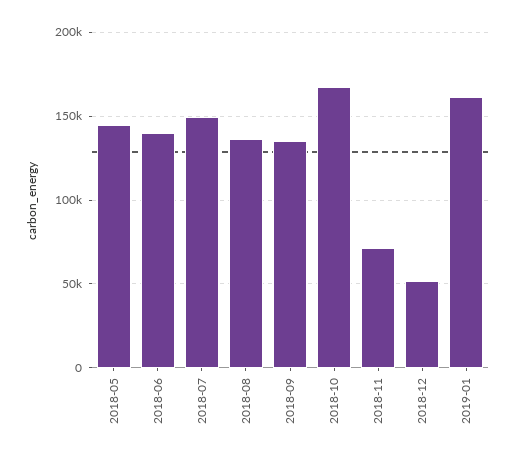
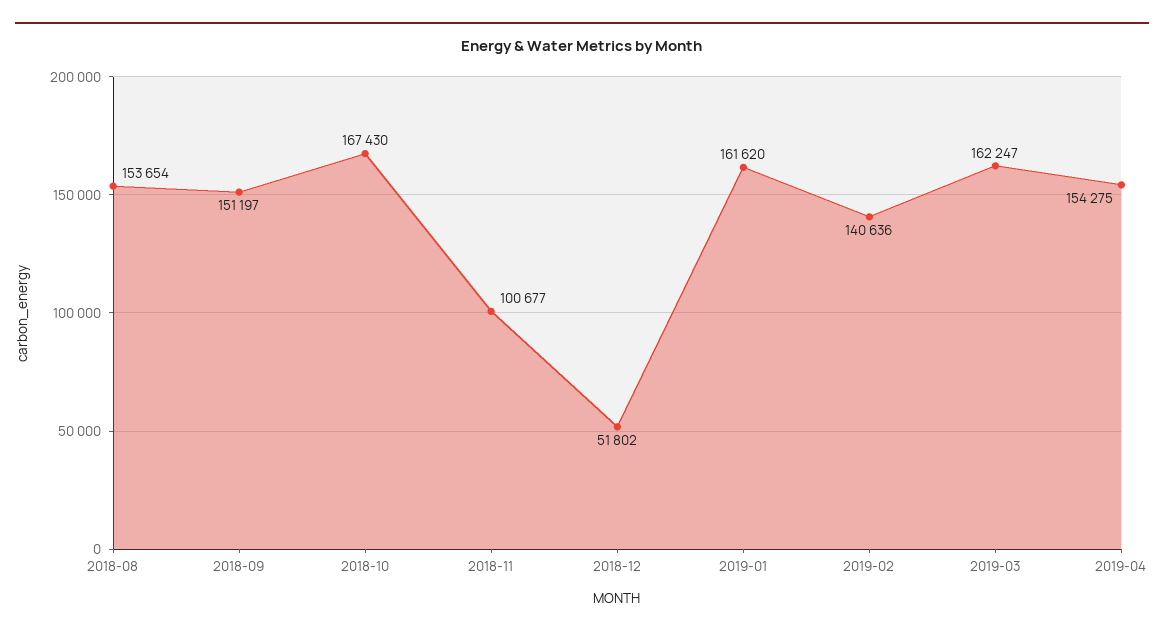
2018-05: 145000 -> none
2018-06: 140000 -> none
2018-07: 150000 -> none
2018-08: 135000 -> 153654
2018-09: 135000 -> 151197
2018-11: 70000 -> 100677
2019-02: none -> 140636
2019-03: none -> 162247
2019-04: none -> 154275

